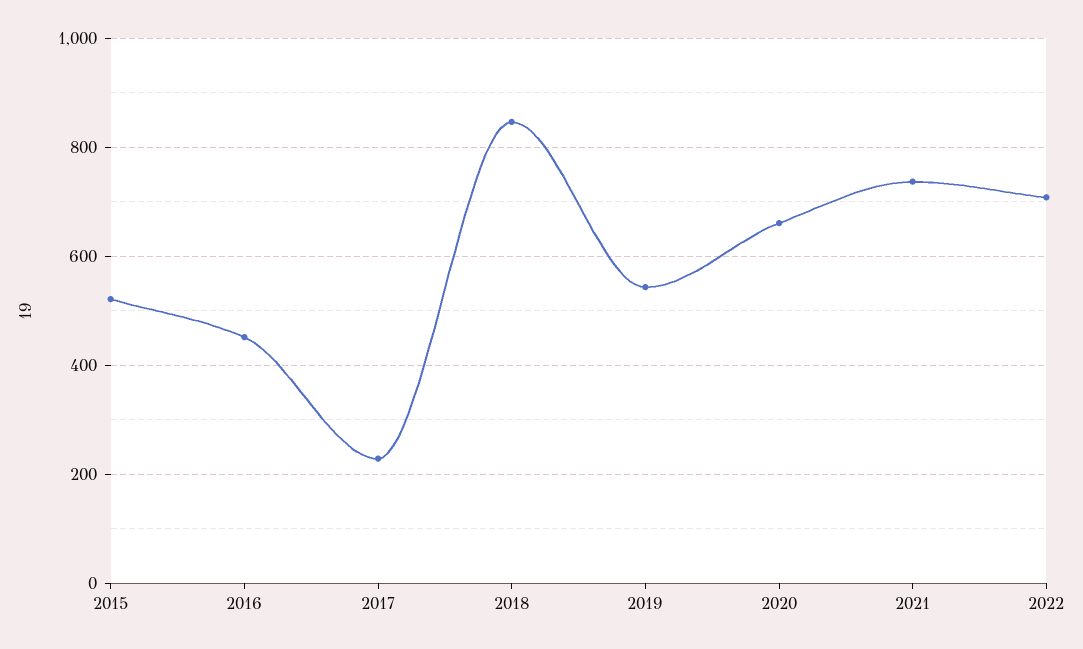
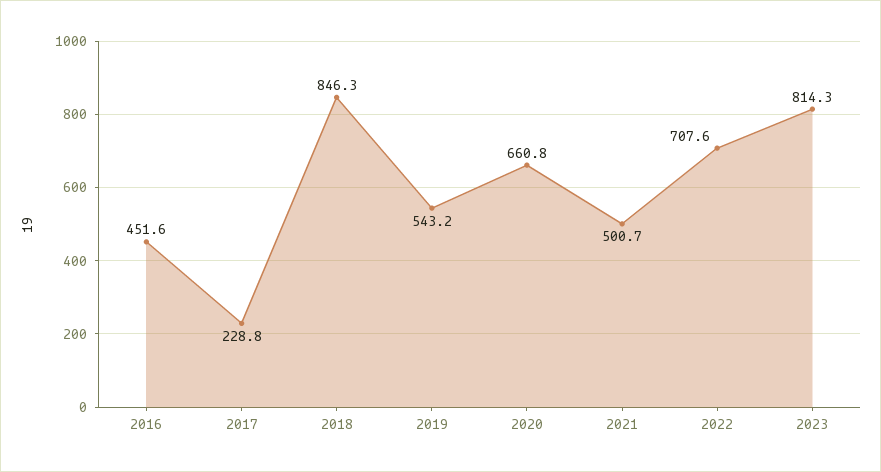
2015: 520 -> none
2021: 740 -> 500.7
2023: none -> 814.3

